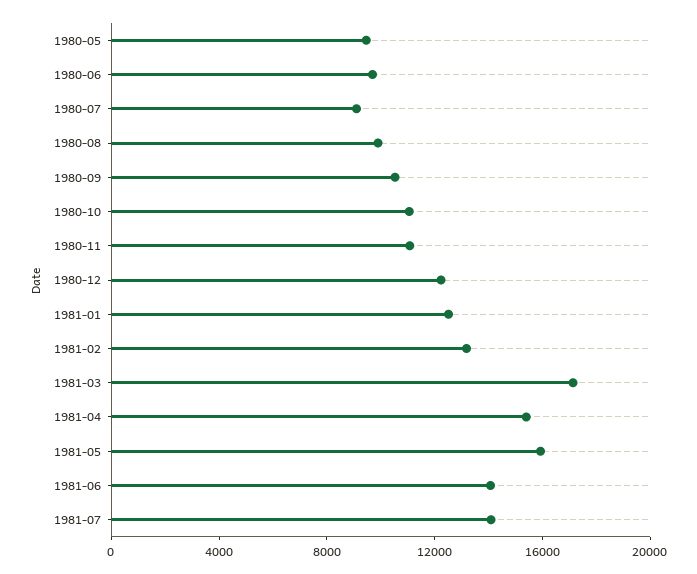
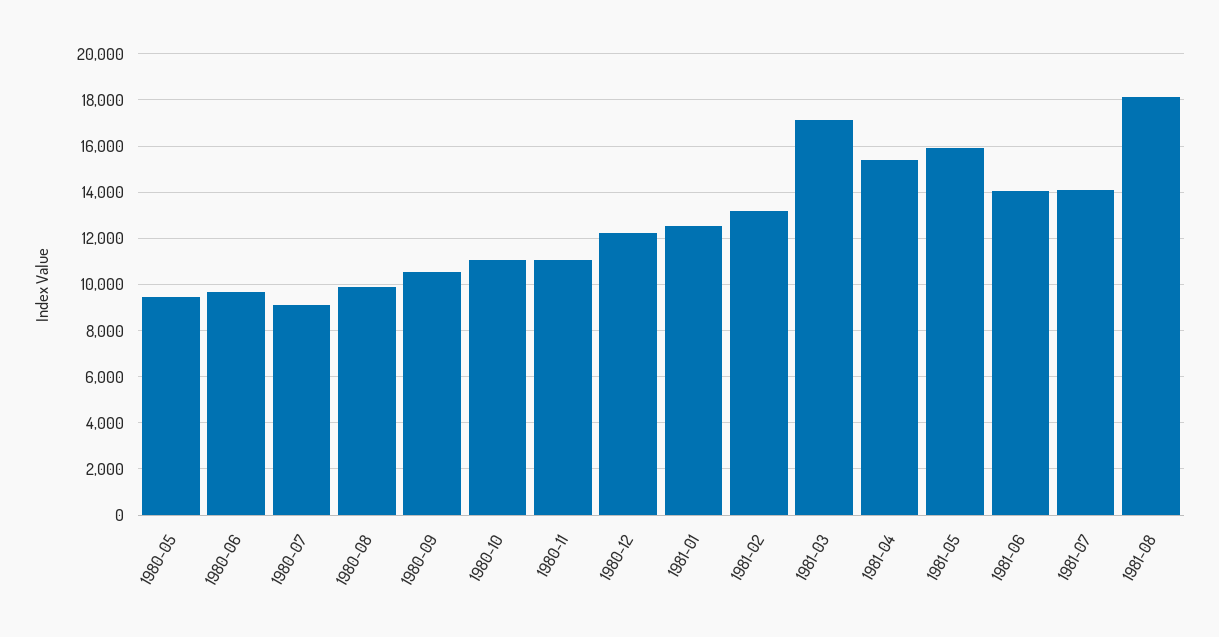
1981-08: none -> 18000

